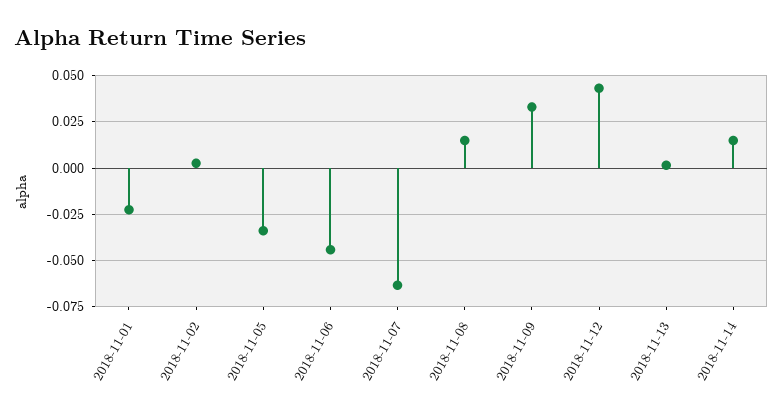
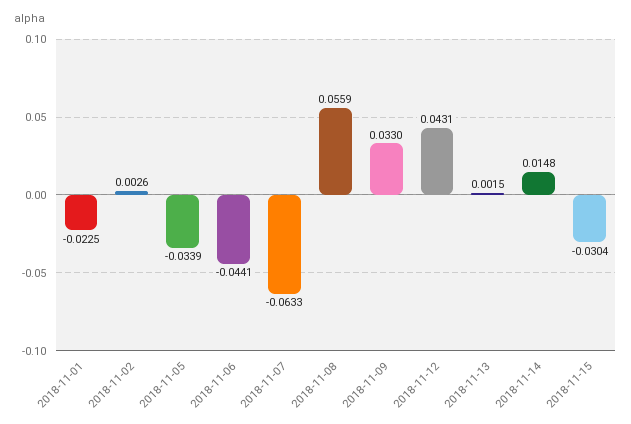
2018-11-08: 0.015 -> 0.0559
2018-11-15: none -> -0.0304

